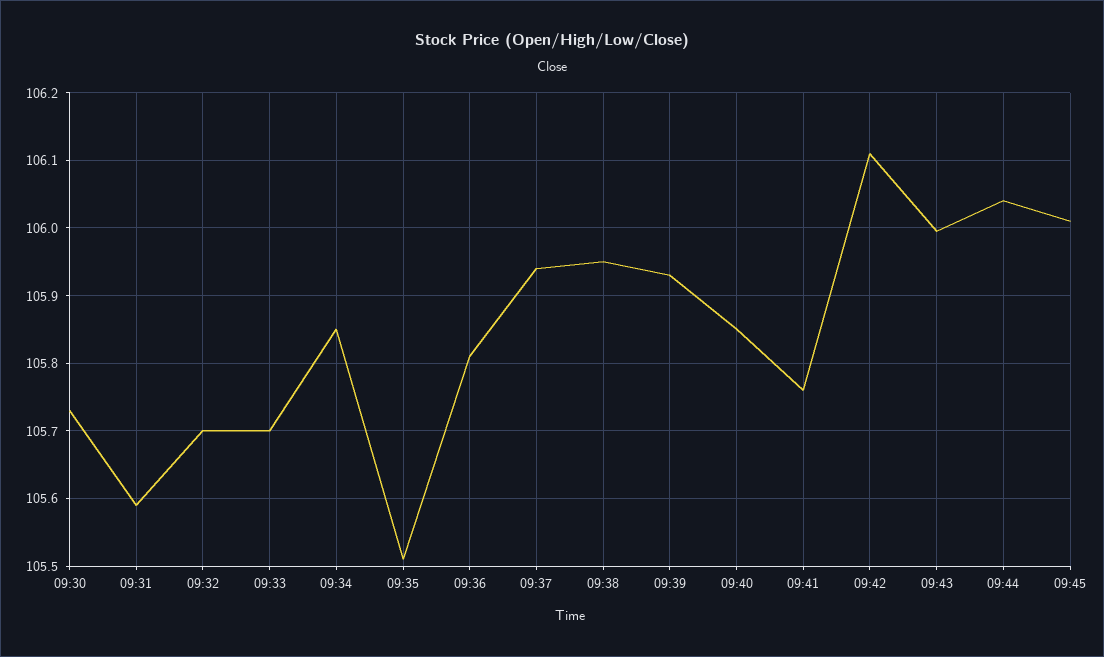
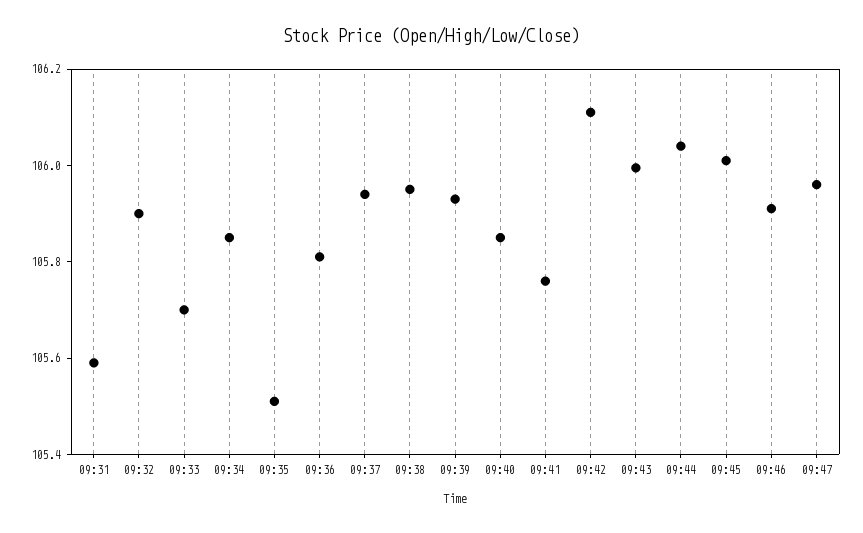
09:30: 105.73 -> none
09:32: 105.7 -> 105.9
09:46: none -> 105.9
09:47: none -> 105.95

